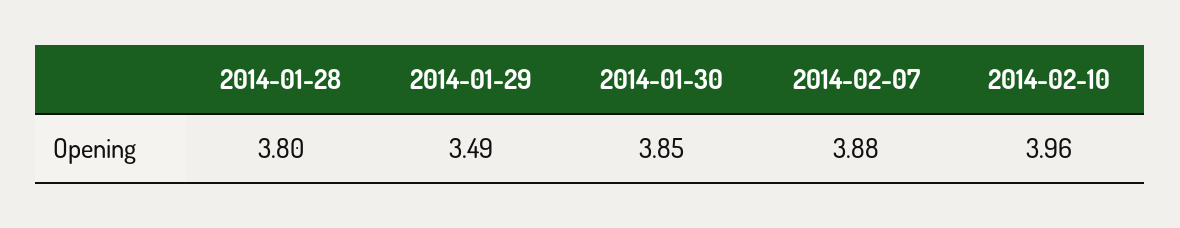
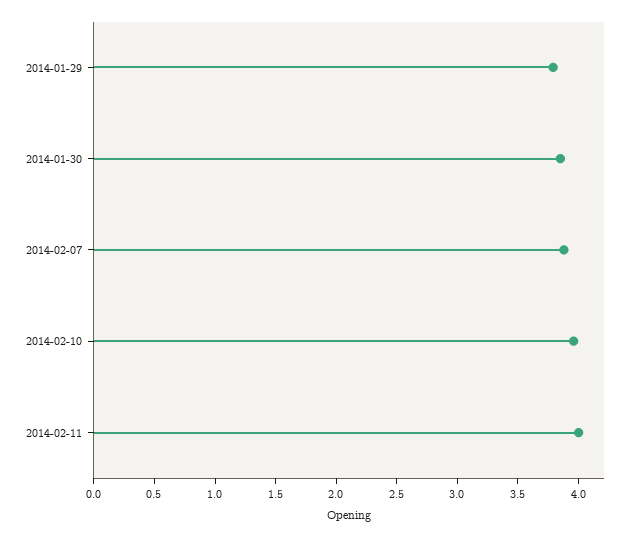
2014-01-28: 3.8 -> none
2014-01-29: 3.49 -> 3.8
2014-02-11: none -> 4

